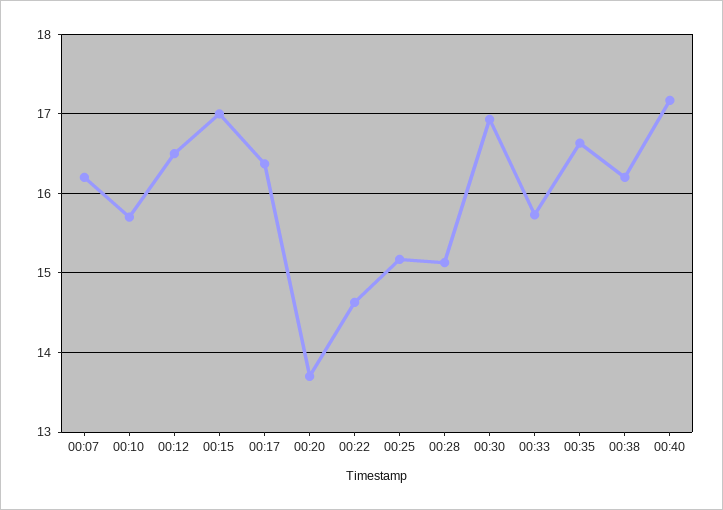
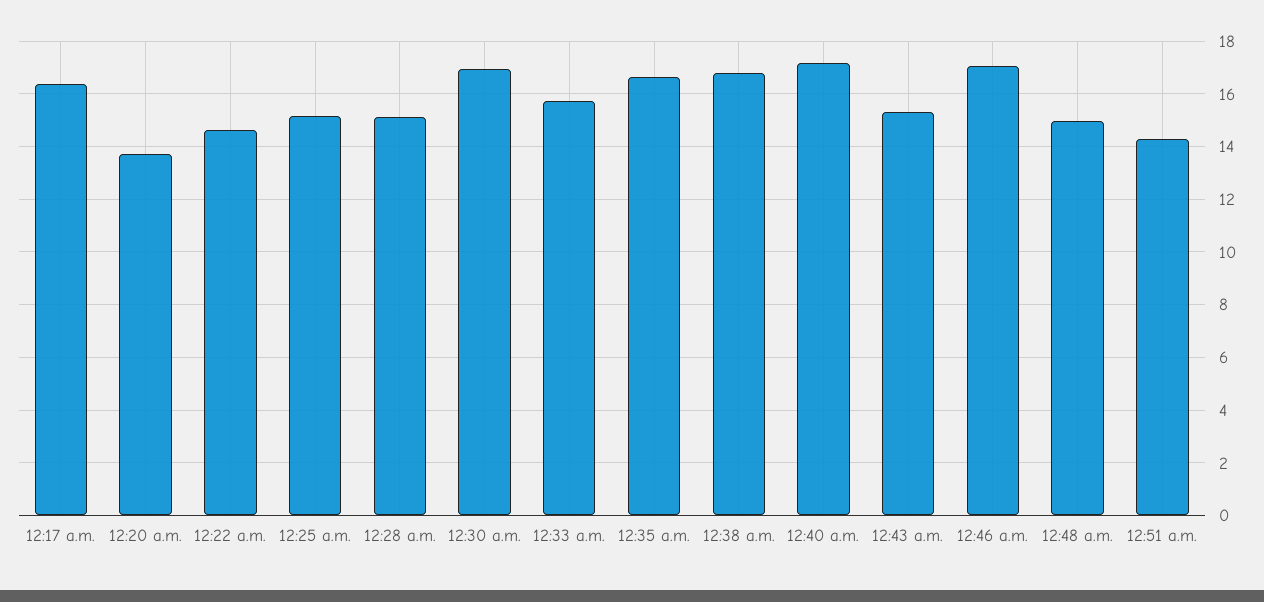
00:07: 16.2 -> none
00:10: 15.7 -> none
00:12: 16.5 -> none
00:15: 17 -> none
00:38: 16.2 -> 16.75
12:43 a.m.: none -> 15.25
12:46 a.m.: none -> 17
12:48 a.m.: none -> 15
12:51 a.m.: none -> 14.25

